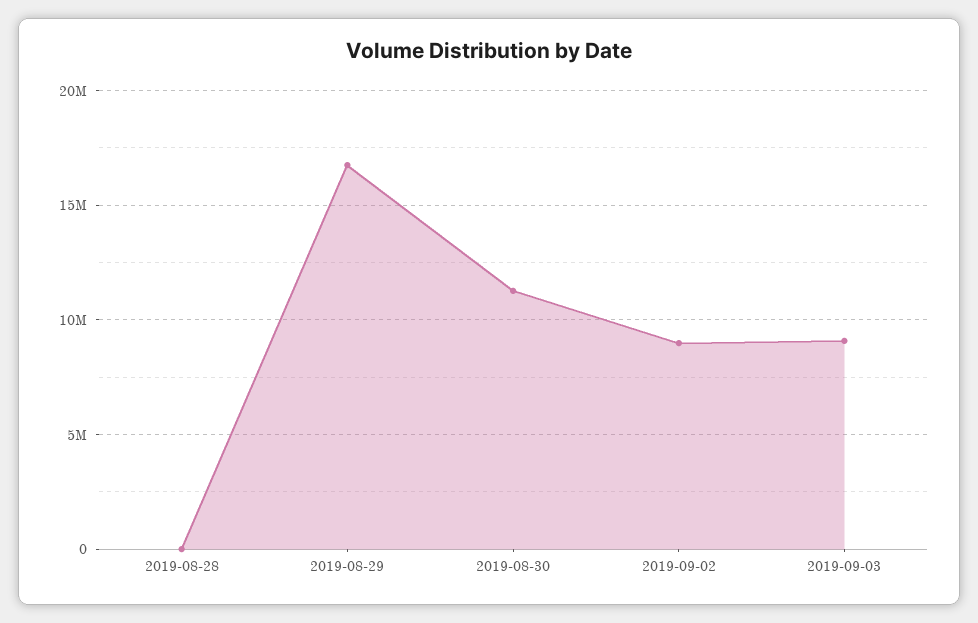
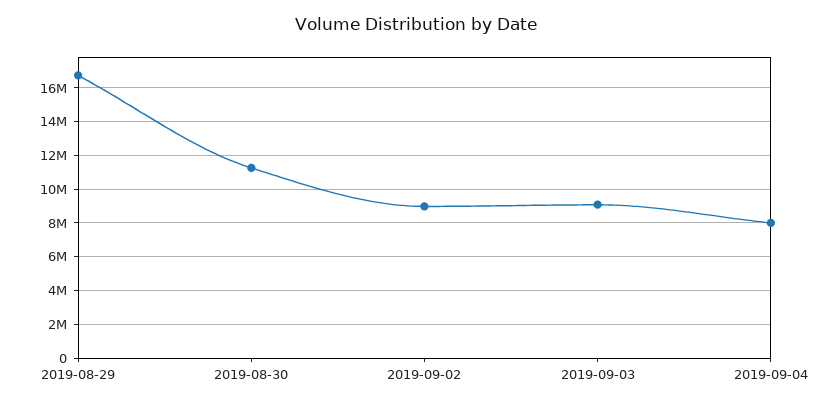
2019-08-28: 0 -> none
2019-09-04: none -> 8000000

